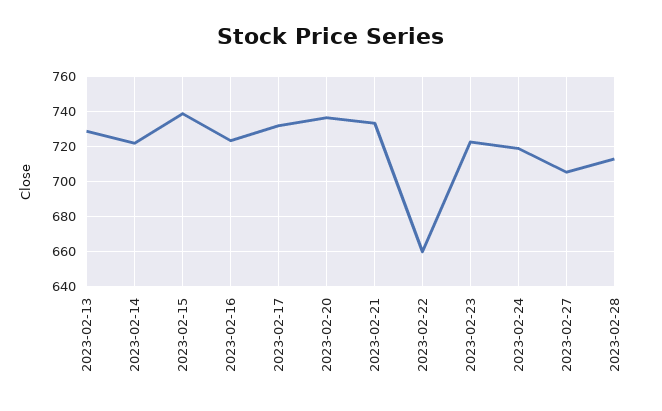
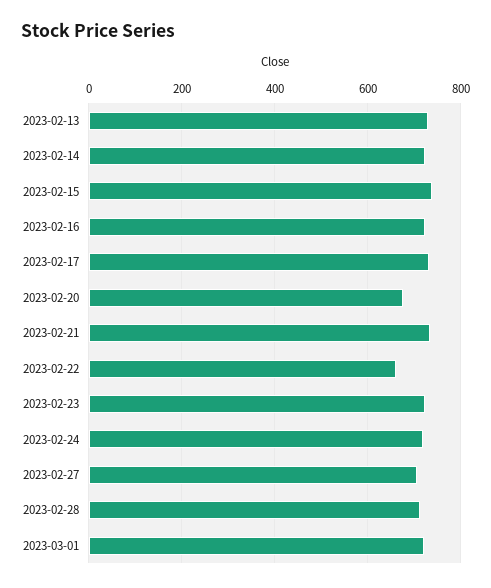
2023-02-20: 735 -> 680
2023-03-01: none -> 720

